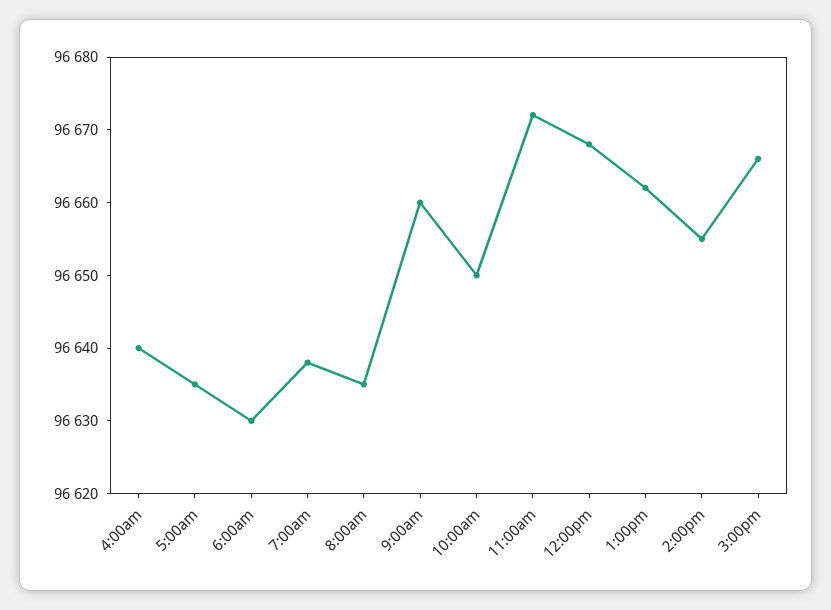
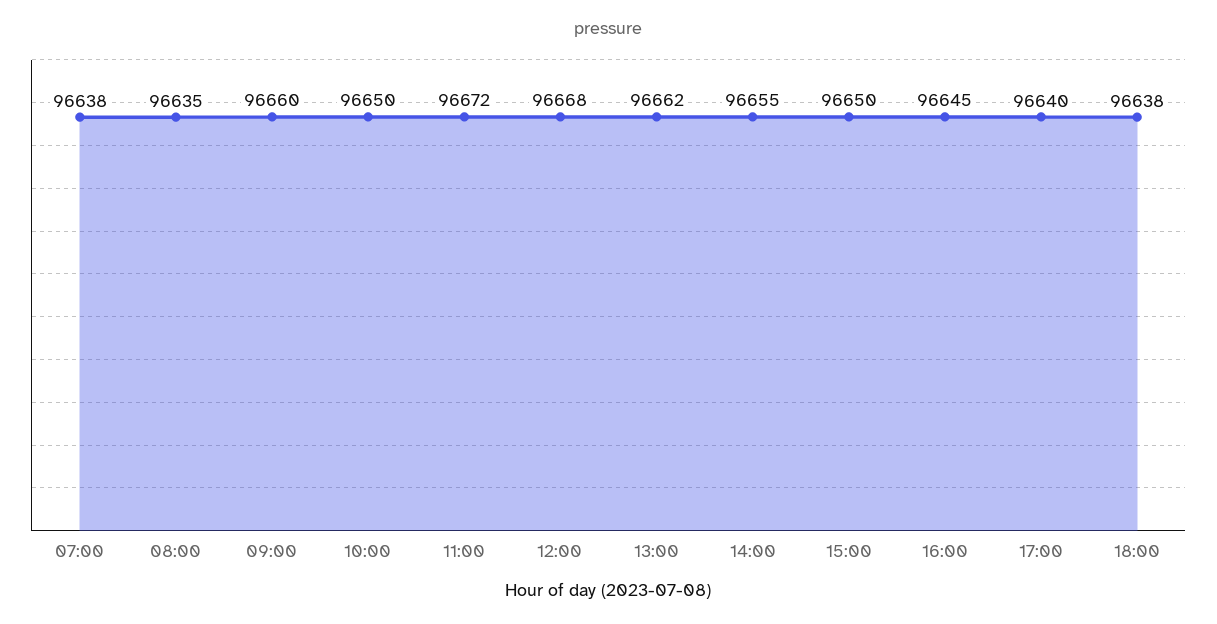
4:00am: 96640 -> none
5:00am: 96635 -> none
6:00am: 96630 -> none
3:00pm: 96665 -> 96650
16:00: none -> 96645
17:00: none -> 96640
18:00: none -> 96638

